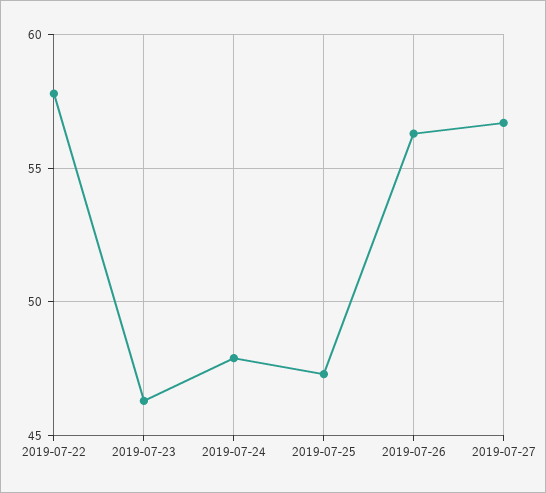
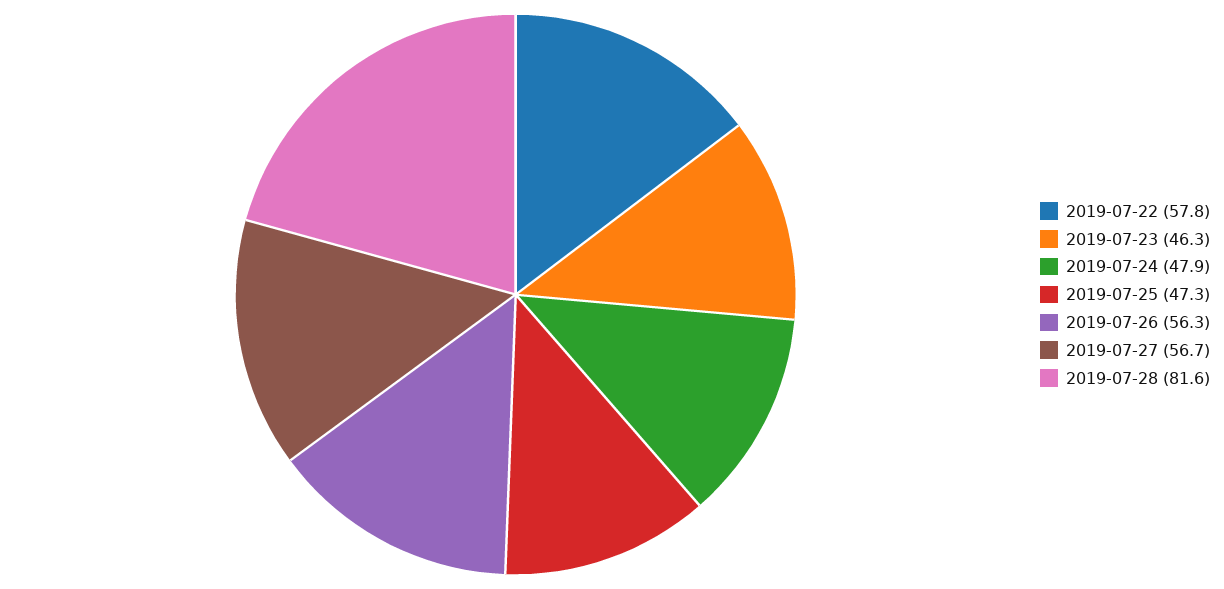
2019-07-28: none -> 81.6

